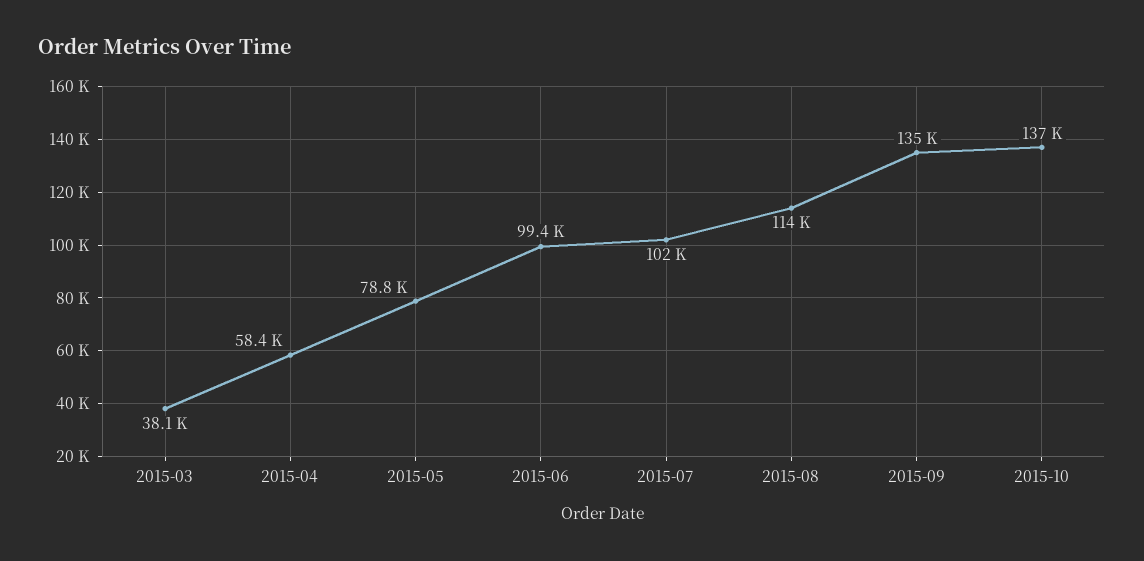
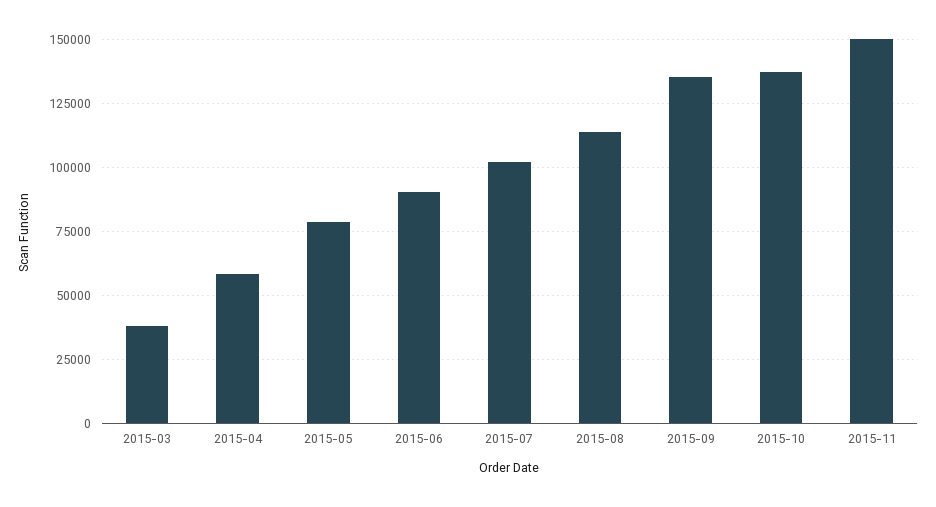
2015-06: 99400 -> 90000
2015-11: none -> 150000

